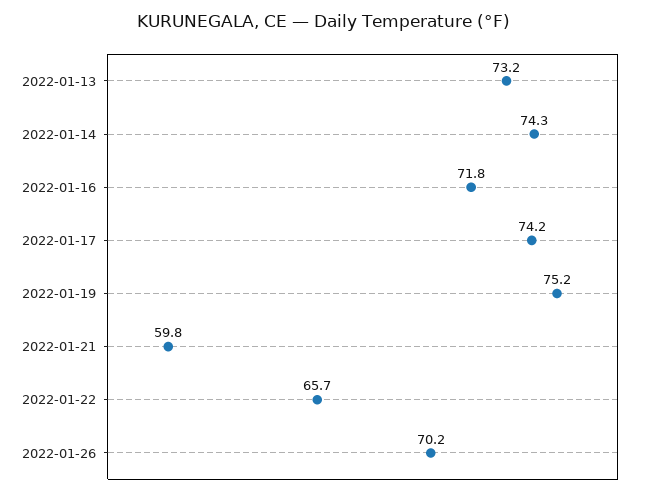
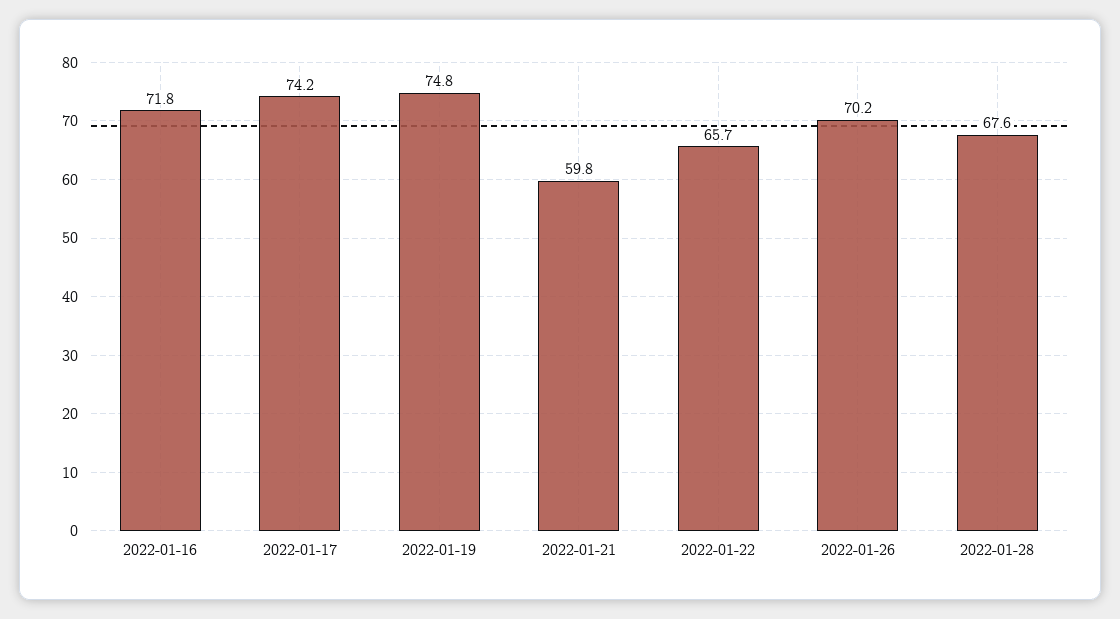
2022-01-13: 73.2 -> none
2022-01-14: 74.3 -> none
2022-01-19: 75.2 -> 74.8
2022-01-28: none -> 67.6

